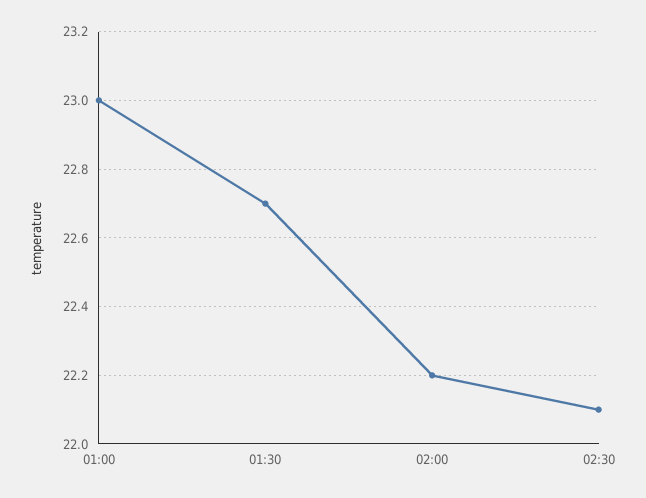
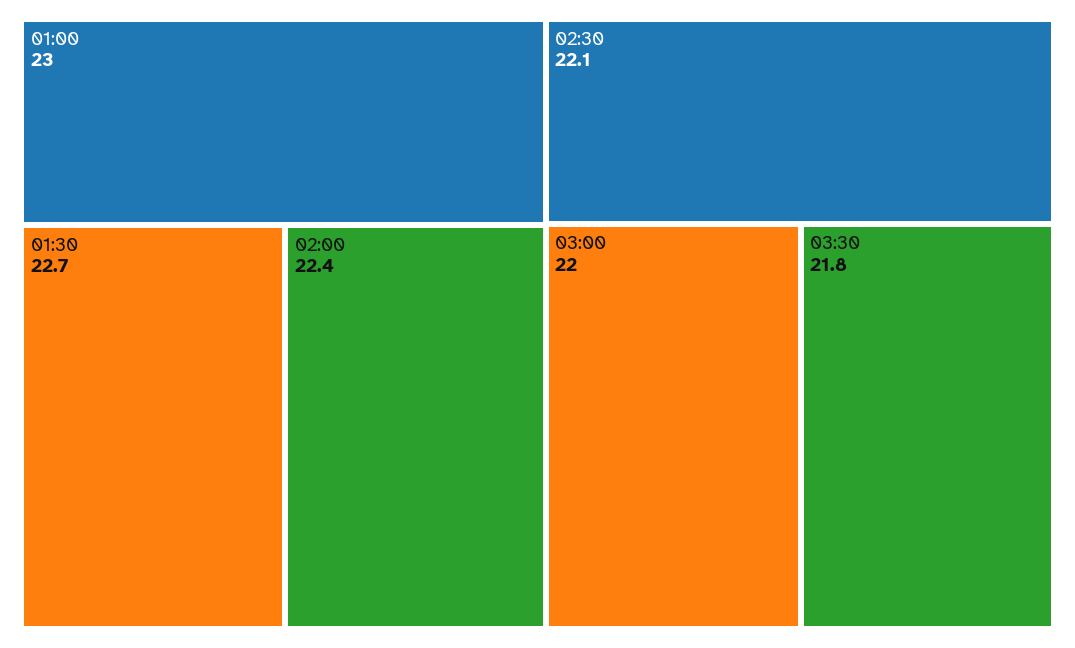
02:00: 22.2 -> 22.4
03:00: none -> 22
03:30: none -> 21.8

